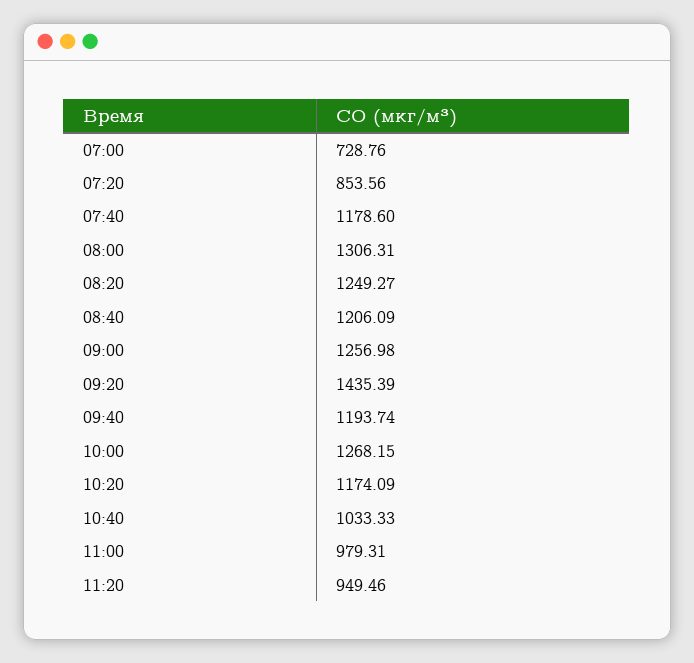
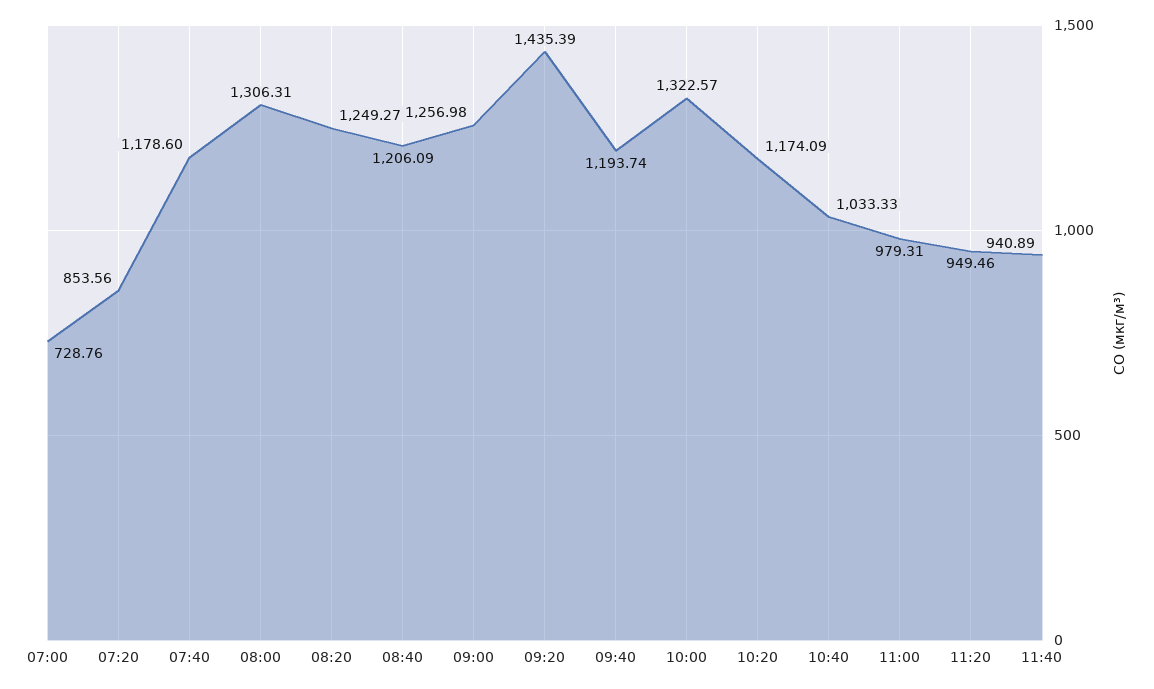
10:00: 1268.15 -> 1322.57
11:40: none -> 940.89

